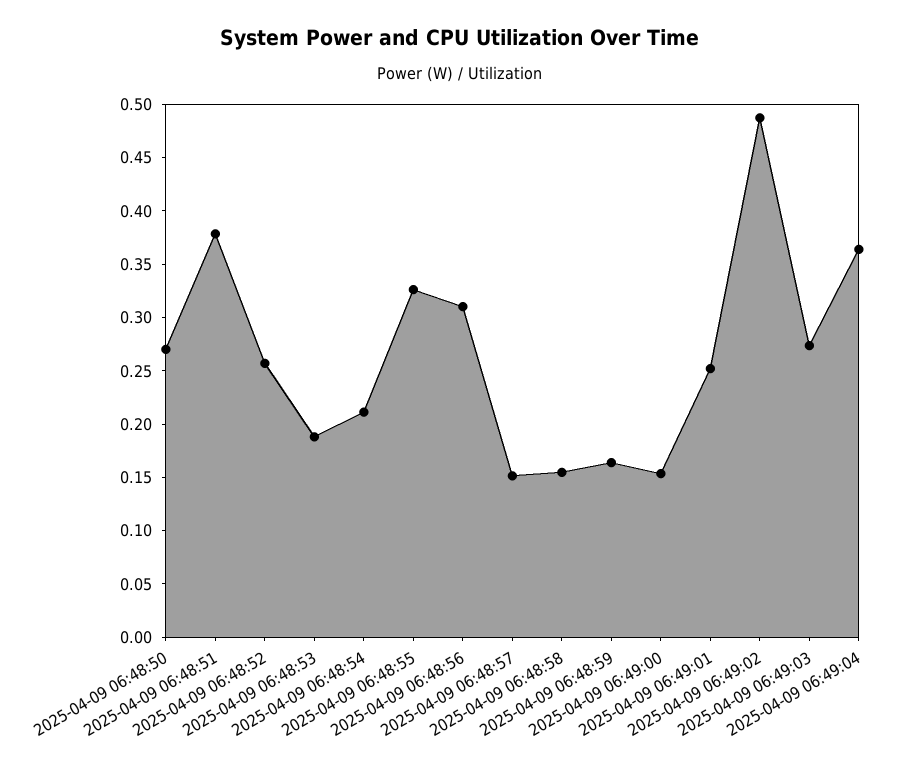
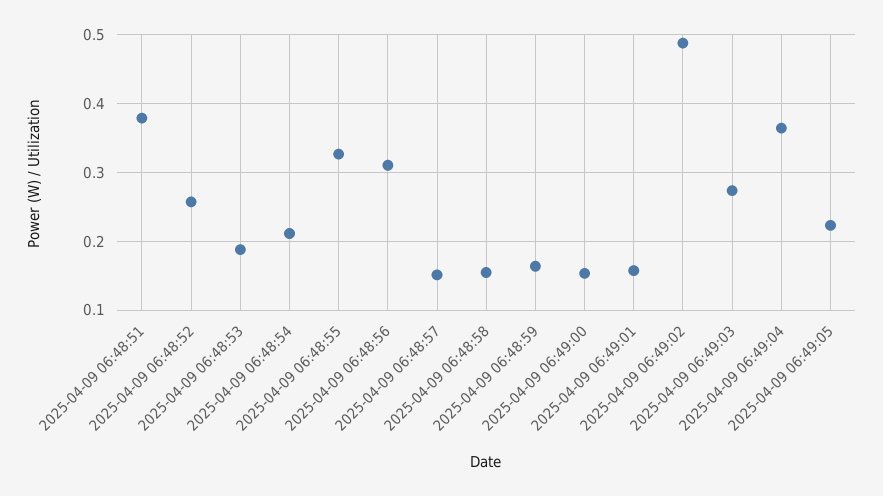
2025-04-09 06:48:50: 0.27 -> none
2025-04-09 06:49:01: 0.25 -> 0.16
2025-04-09 06:49:05: none -> 0.22

